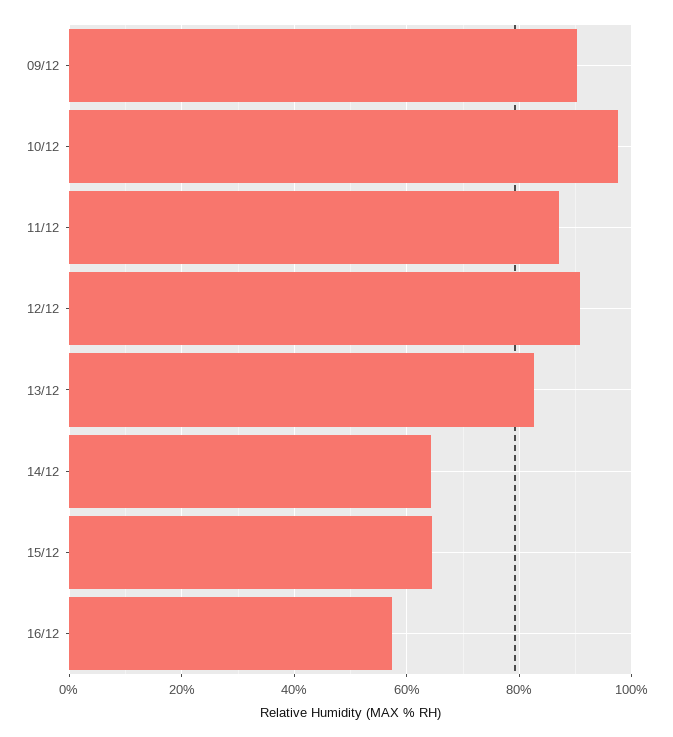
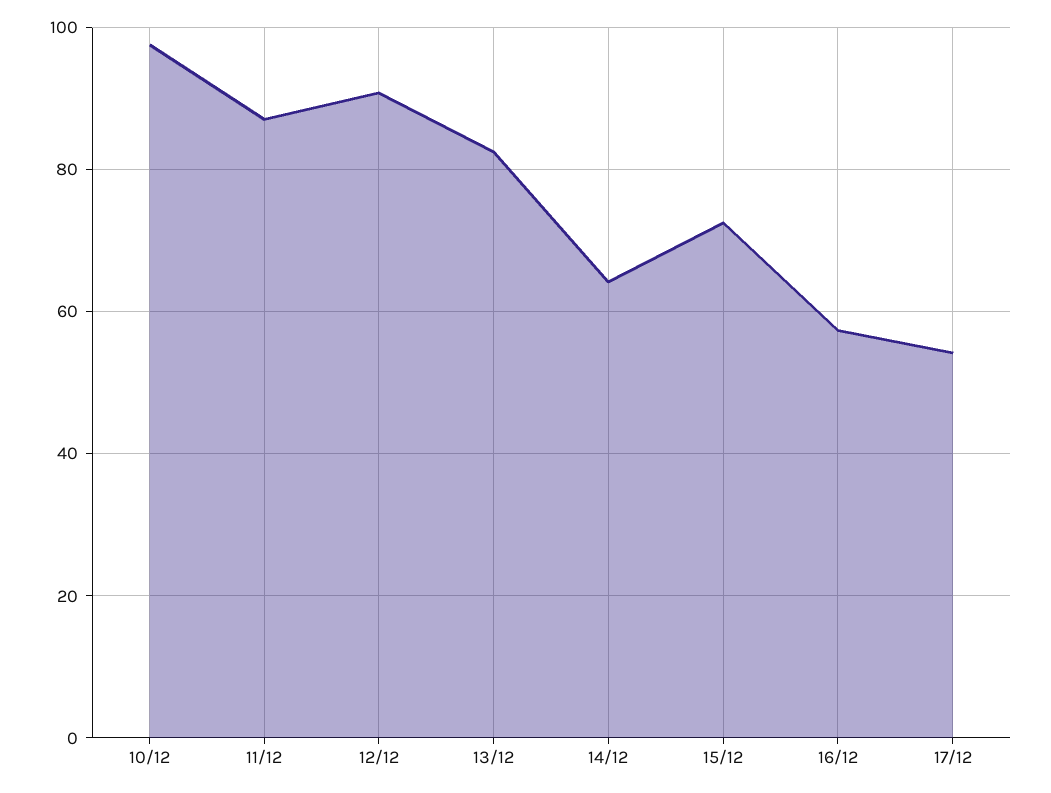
09/12: 90 -> none
15/12: 64 -> 72
17/12: none -> 54

